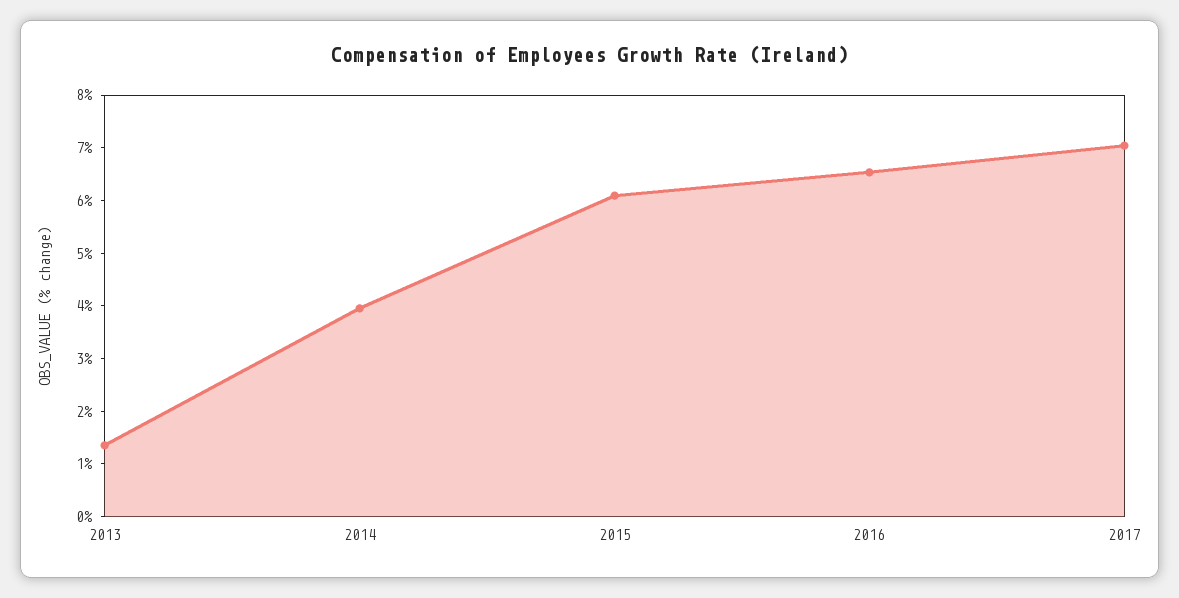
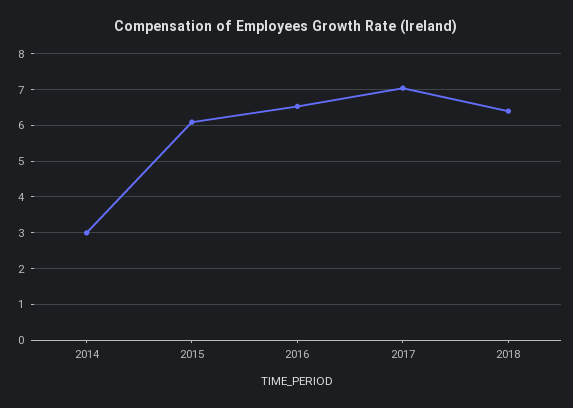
2013: 1.4 -> none
2014: 4 -> 3
2018: none -> 6.4

